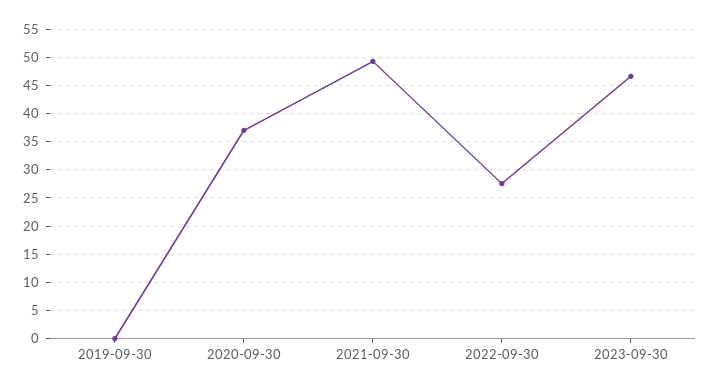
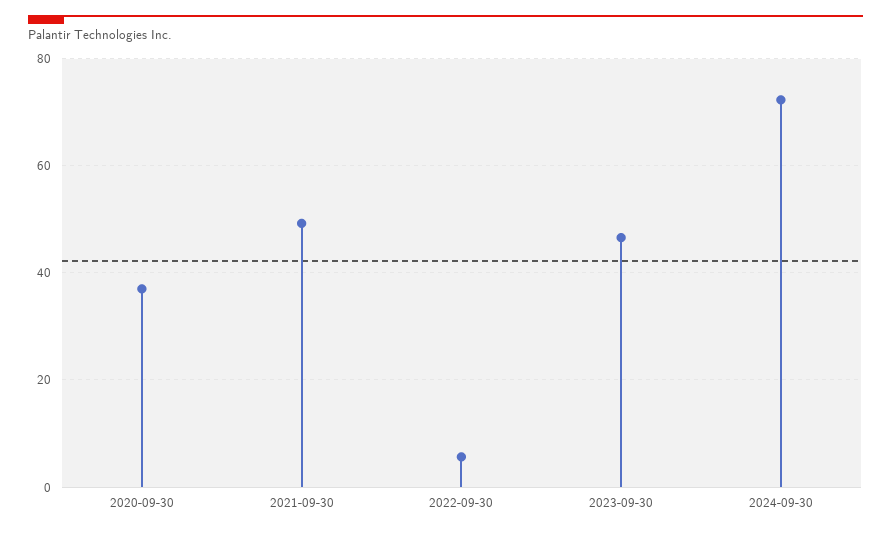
2019-09-30: 0 -> none
2022-09-30: 27.5 -> 6
2024-09-30: none -> 72

